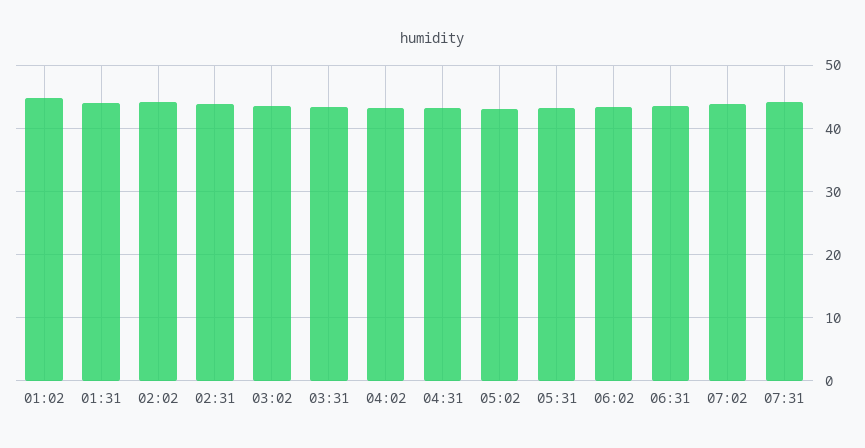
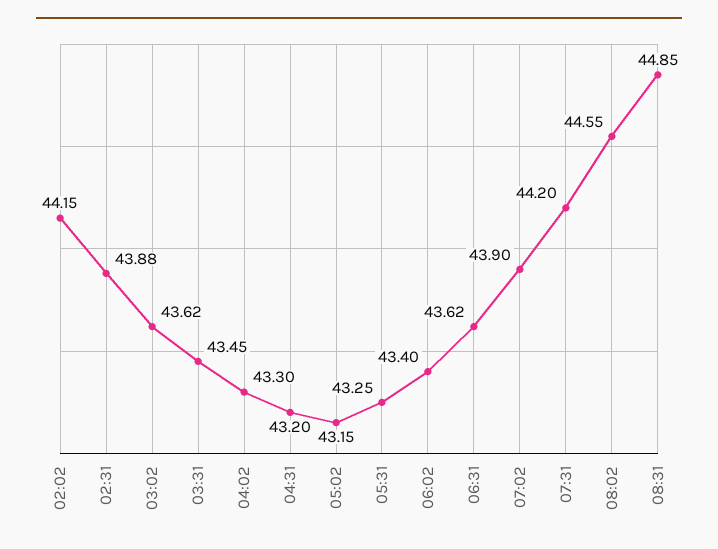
01:02: 45 -> none
01:31: 44 -> none
08:02: none -> 44.55
08:31: none -> 44.85

